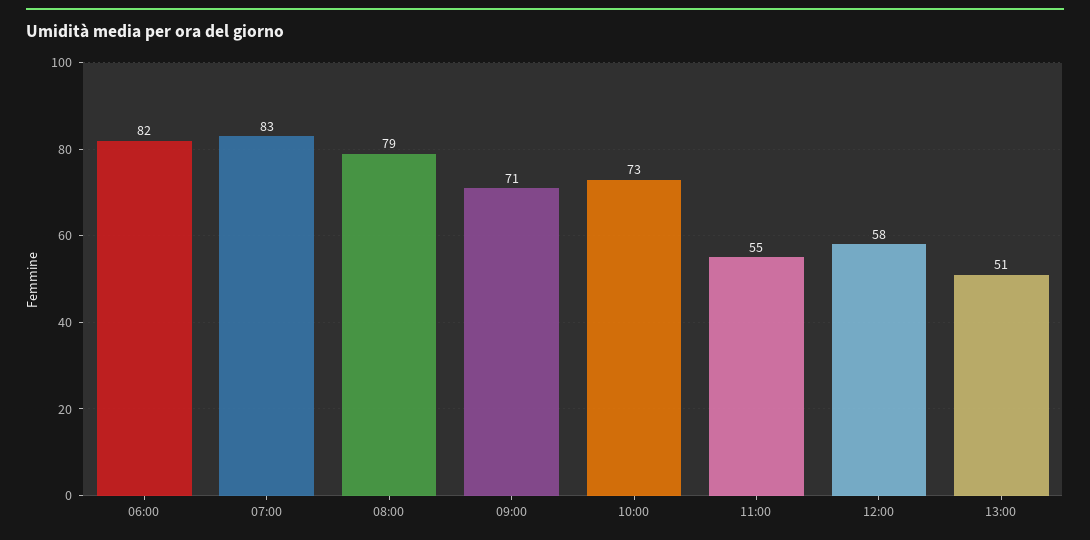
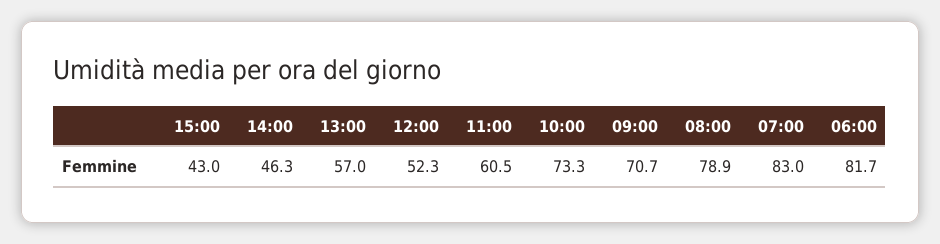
11:00: 55 -> 60.5
12:00: 58 -> 52.3
13:00: 51 -> 57
15:00: none -> 43
14:00: none -> 46.3

